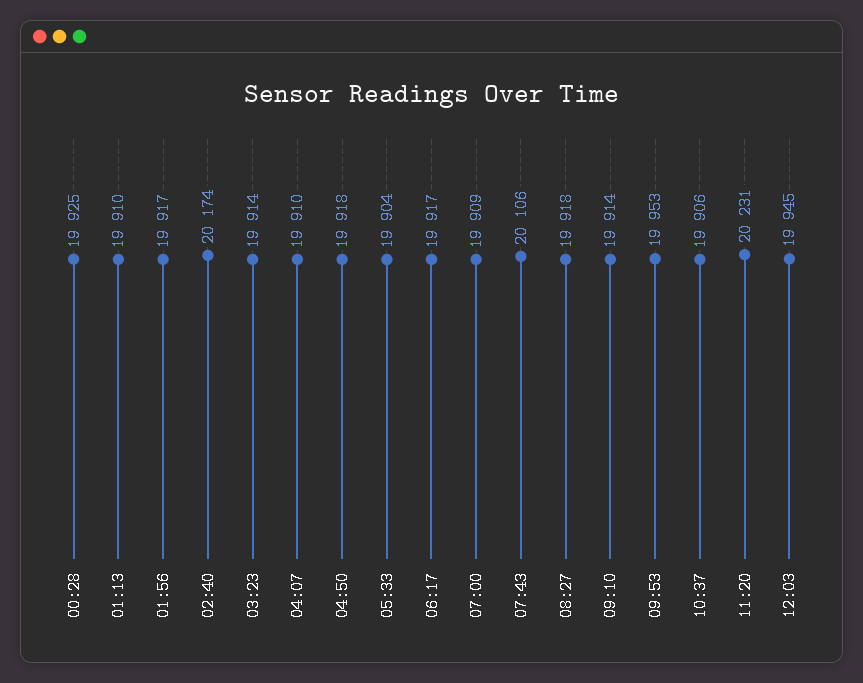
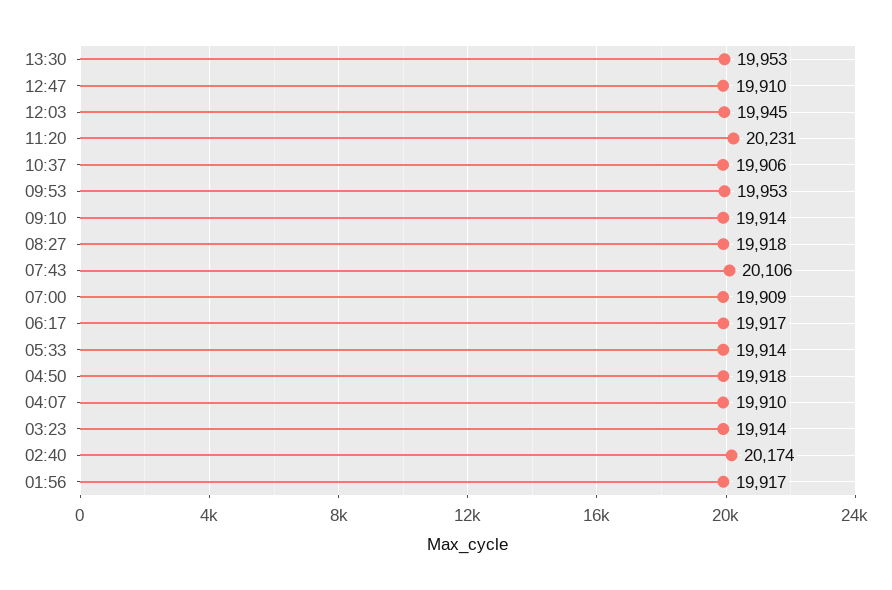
00:28: 19925 -> none
01:13: 19910 -> none
05:33: 19904 -> 19914
13:30: none -> 19953
12:47: none -> 19910

